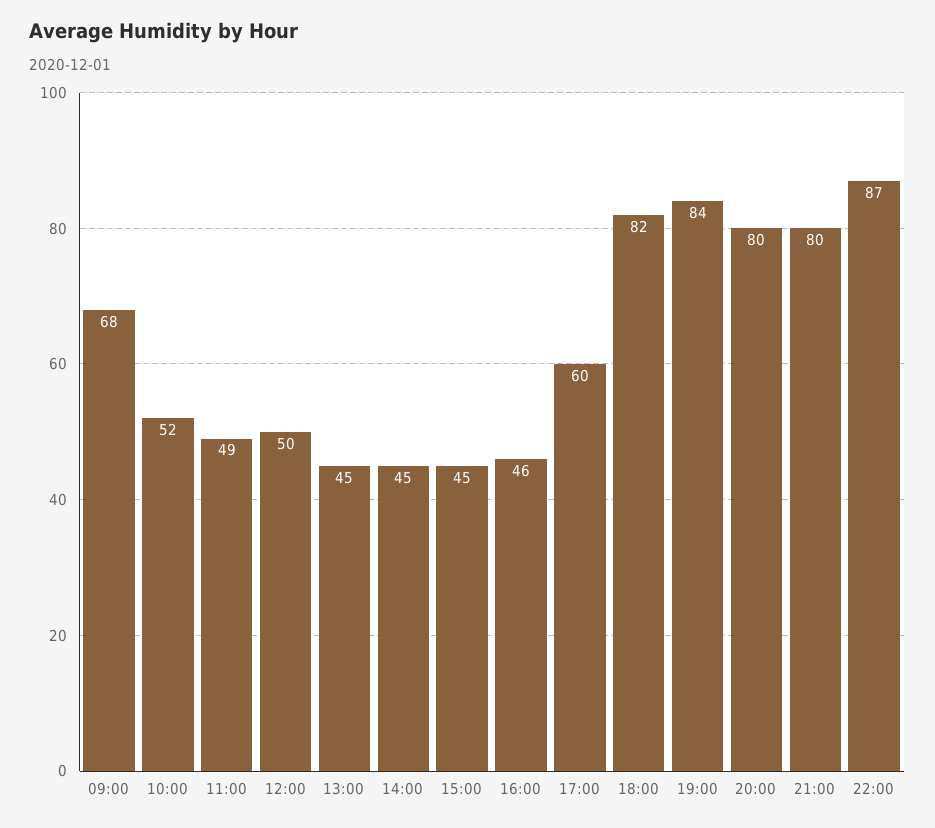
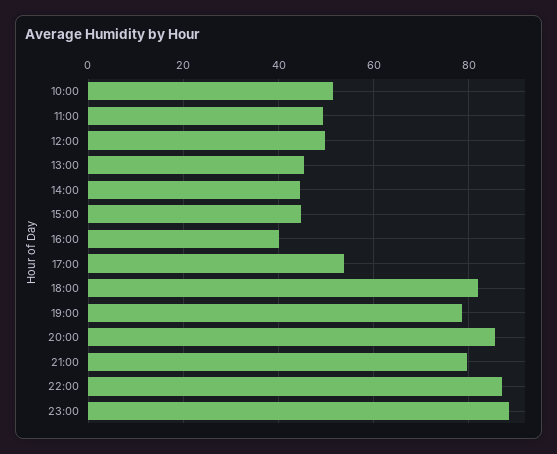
09:00: 68 -> none
16:00: 46 -> 40
17:00: 60 -> 54
19:00: 84 -> 78
20:00: 80 -> 86
23:00: none -> 88

